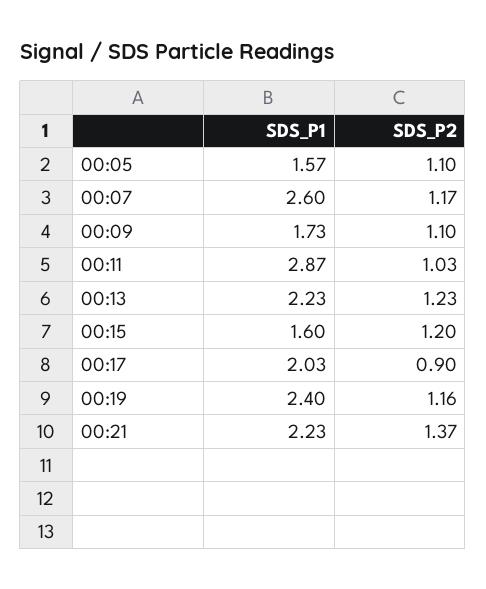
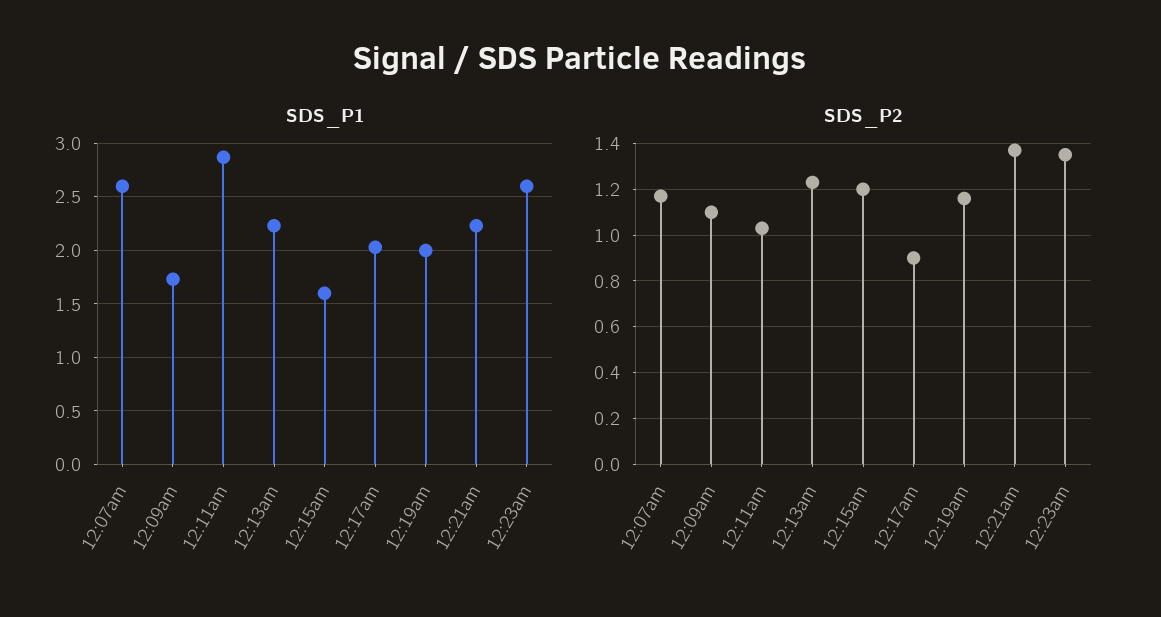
SDS_P1, 00:05: 1.57 -> none
SDS_P2, 00:05: 1.1 -> none
SDS_P1, 00:19: 2.4 -> 2
SDS_P1, 12:23am: none -> 2.6
SDS_P2, 12:23am: none -> 1.35

